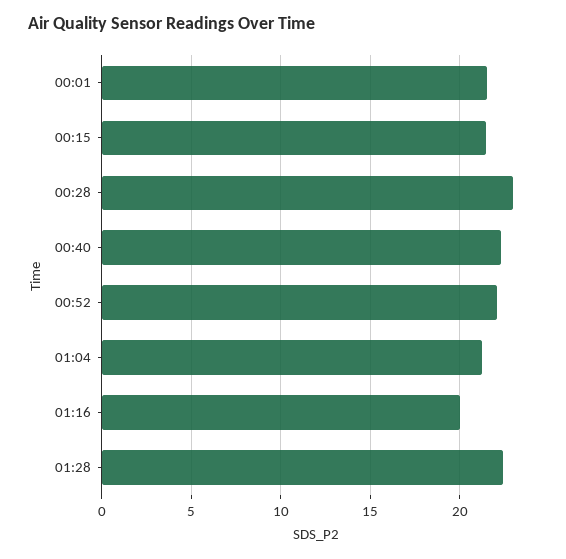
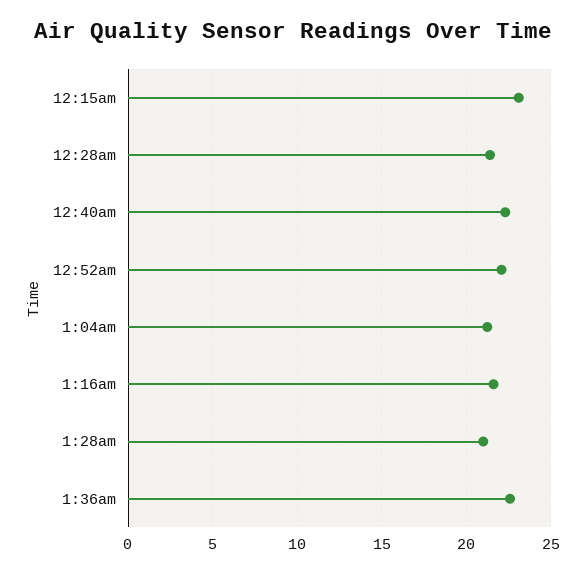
00:01: 21.5 -> none
00:15: 21.5 -> 23
00:28: 23 -> 21.5
01:16: 20 -> 21.5
01:28: 22.5 -> 21
1:36am: none -> 22.5

